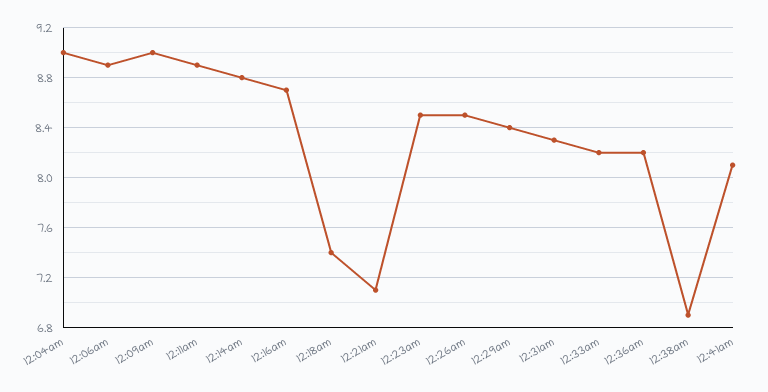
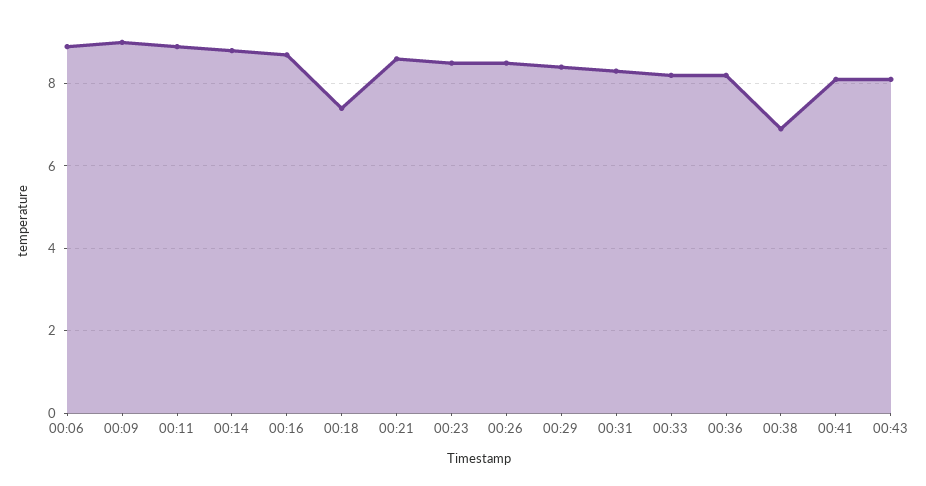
12:04am: 9 -> none
12:21am: 7.1 -> 8.5
00:43: none -> 8

